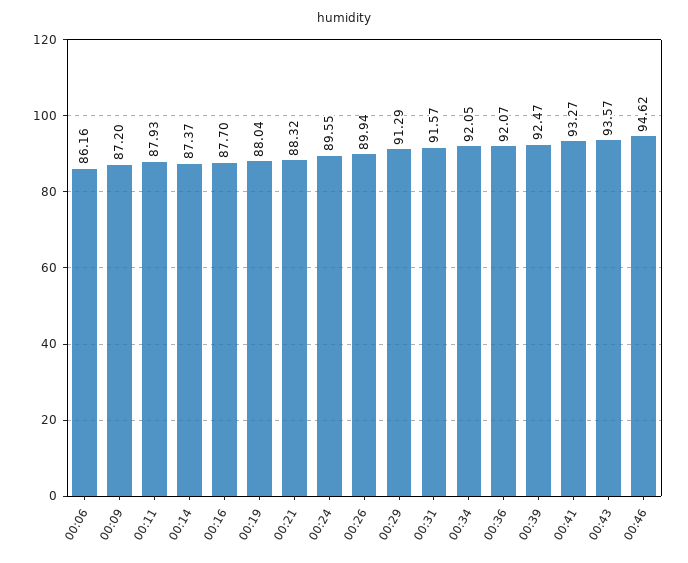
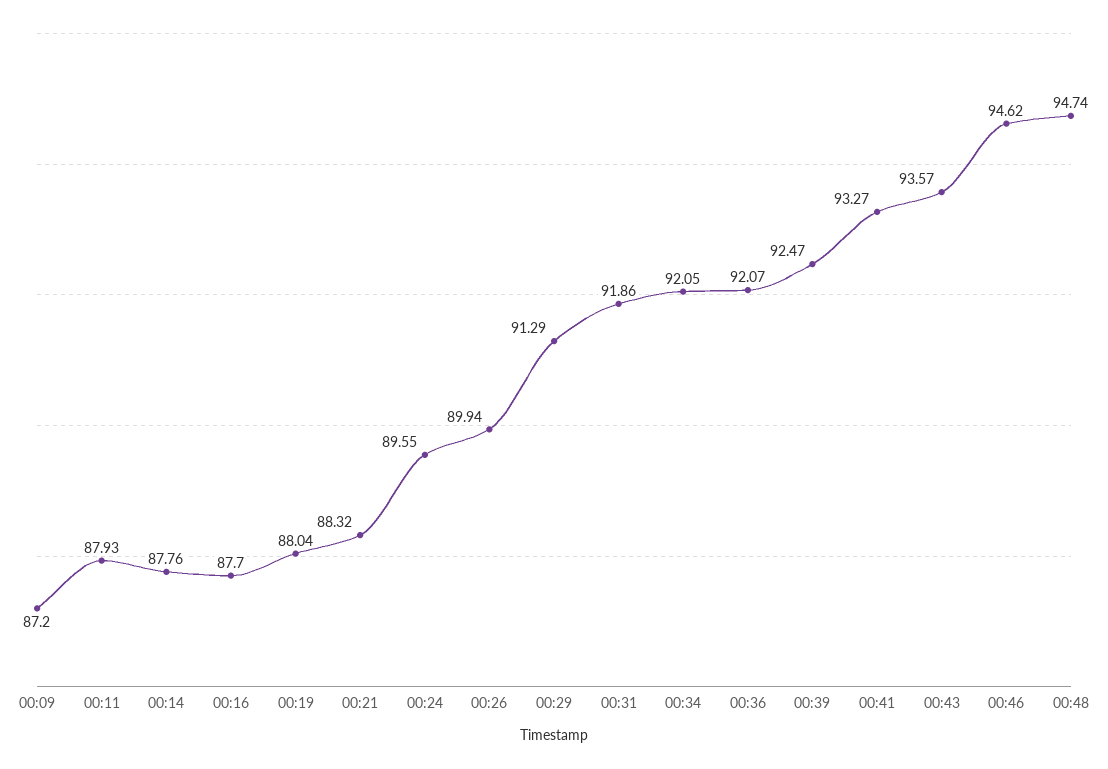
00:06: 86.16 -> none
00:14: 87.37 -> 87.76
00:31: 91.57 -> 91.86
00:48: none -> 94.74

